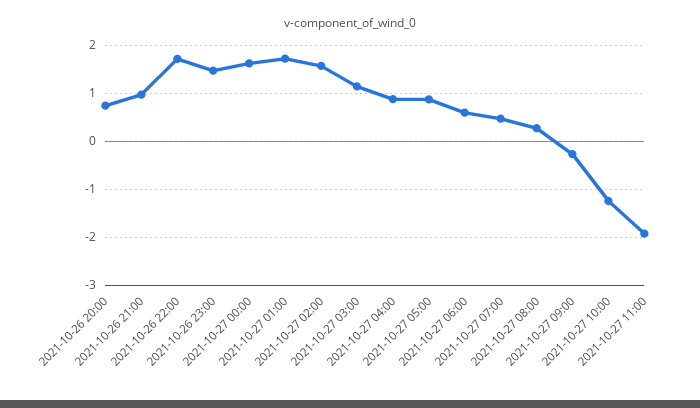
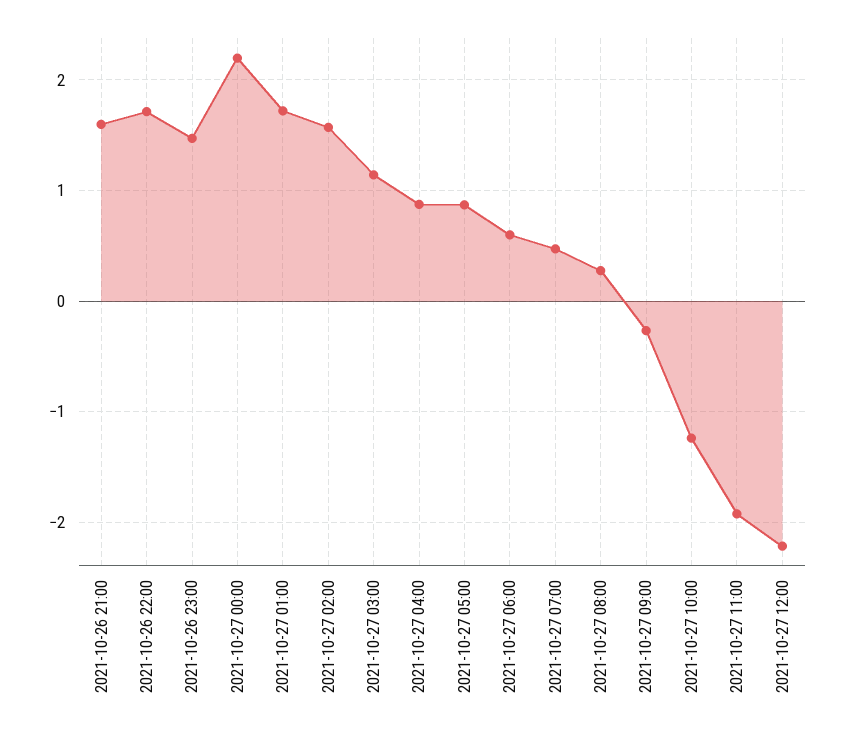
2021-10-26 20:00: 0.8 -> none
2021-10-26 21:00: 1 -> 1.6
2021-10-27 00:00: 1.6 -> 2.2
2021-10-27 12:00: none -> -2.2

